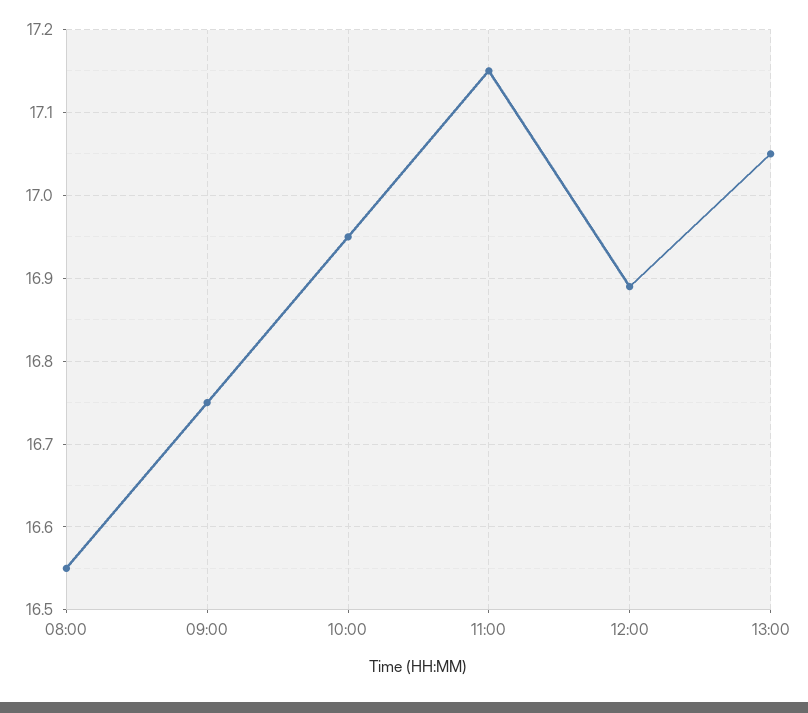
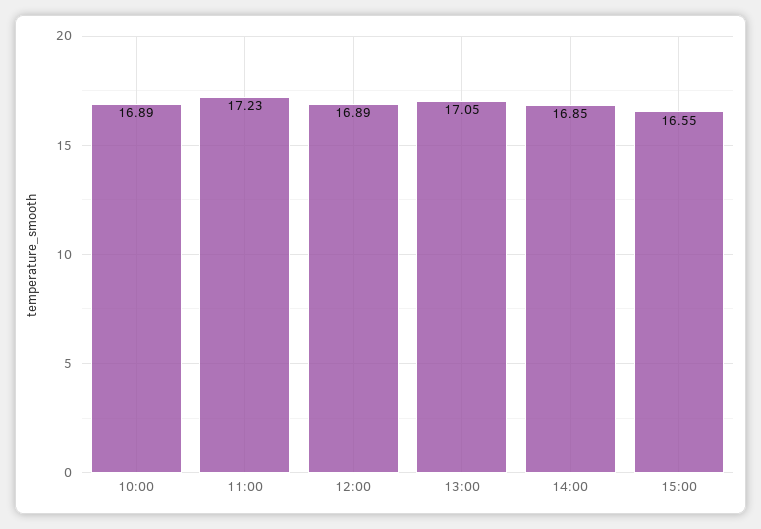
08:00: 16.55 -> none
09:00: 16.75 -> none
10:00: 16.95 -> 16.89
11:00: 17.15 -> 17.23
14:00: none -> 16.85
15:00: none -> 16.55

